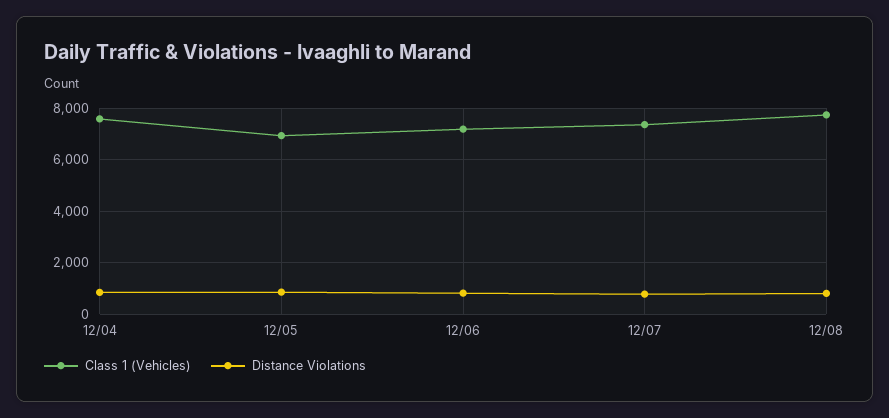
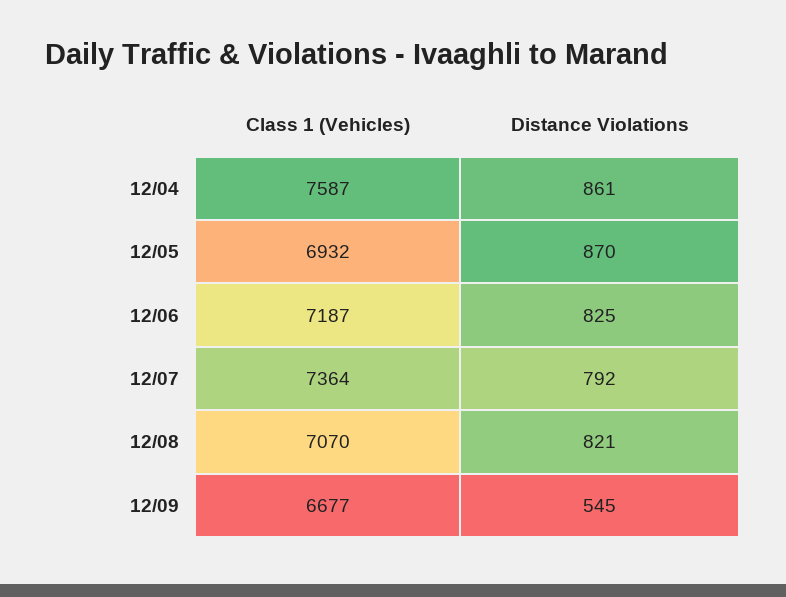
Class 1 (Vehicles), 12/08: 7750 -> 7070
Class 1 (Vehicles), 12/09: none -> 6677
Distance Violations, 12/09: none -> 545

